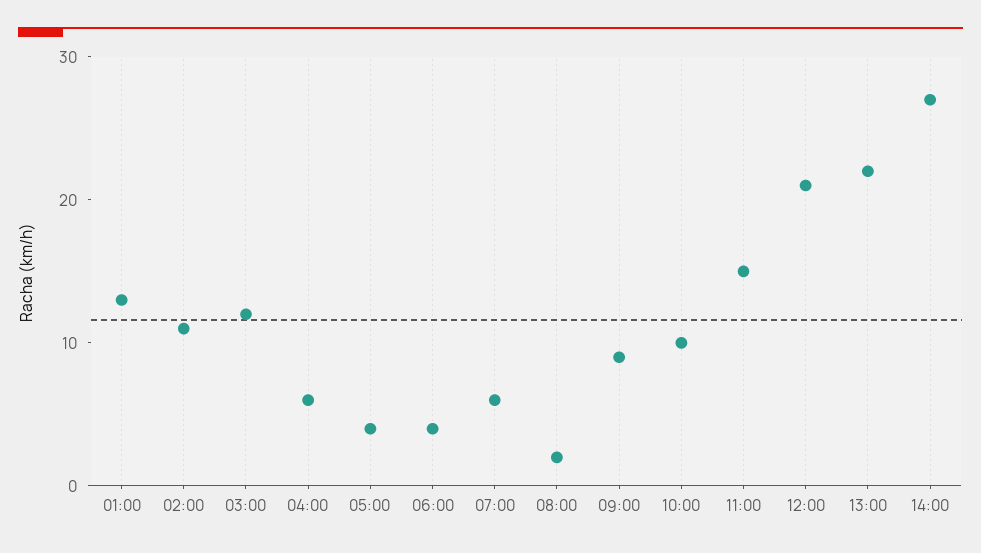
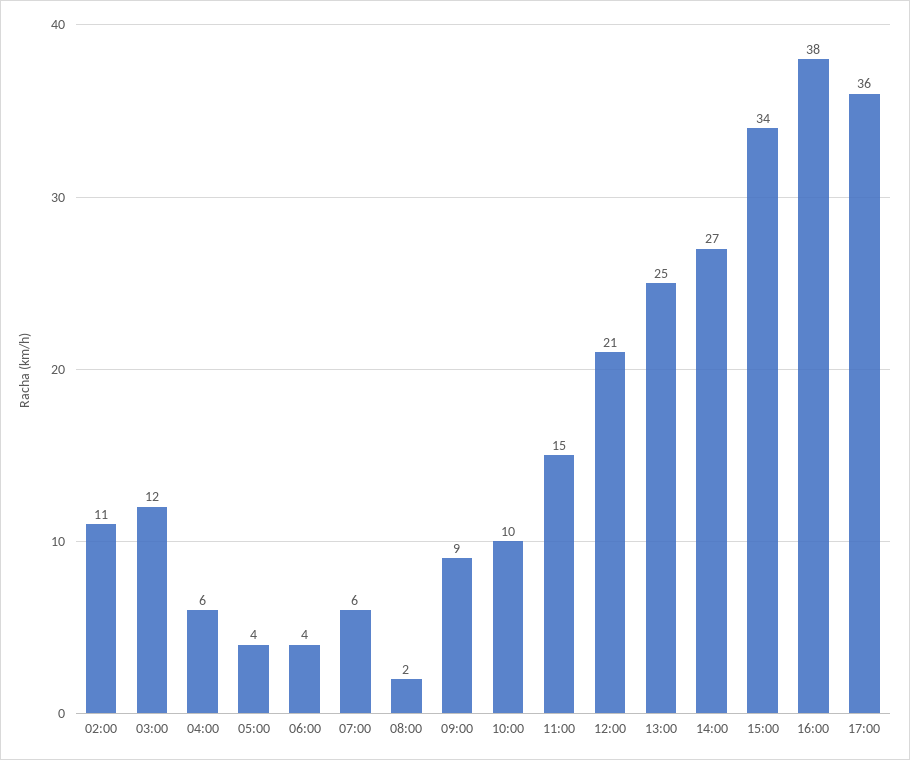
01:00: 13 -> none
13:00: 22 -> 25
15:00: none -> 34
16:00: none -> 38
17:00: none -> 36

